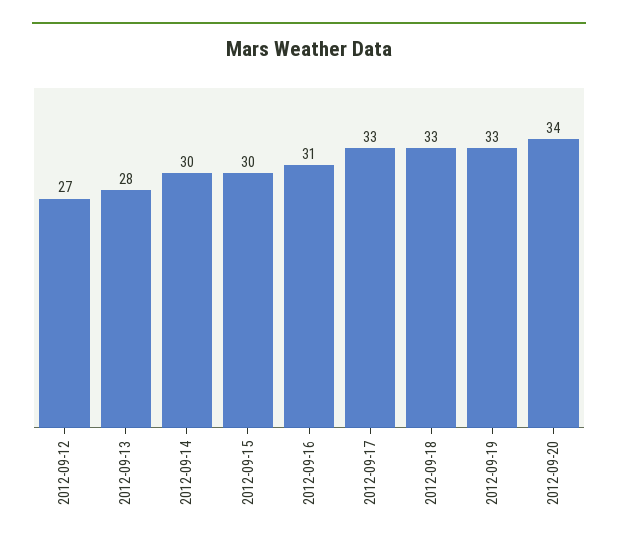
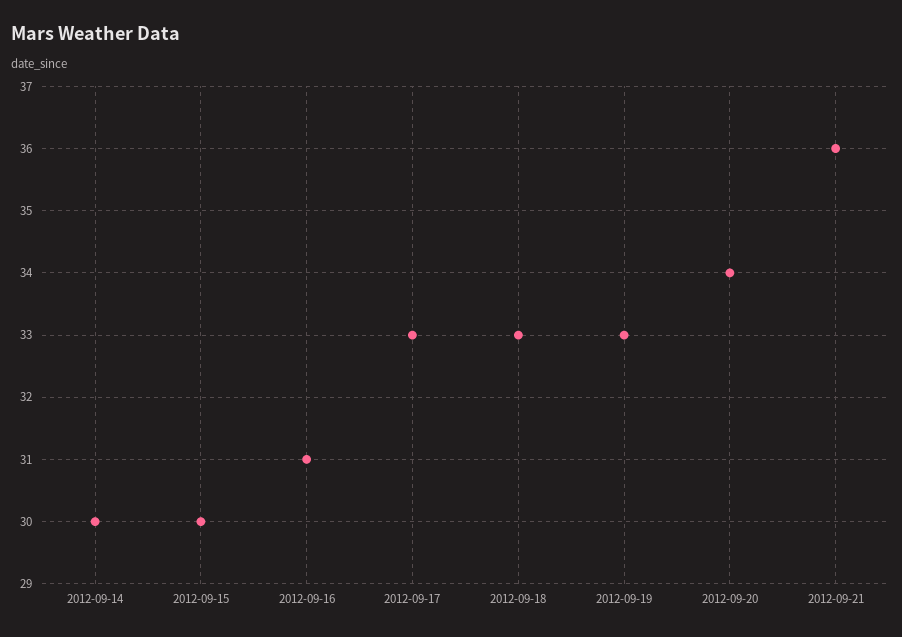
2012-09-12: 27 -> none
2012-09-13: 28 -> none
2012-09-21: none -> 36

